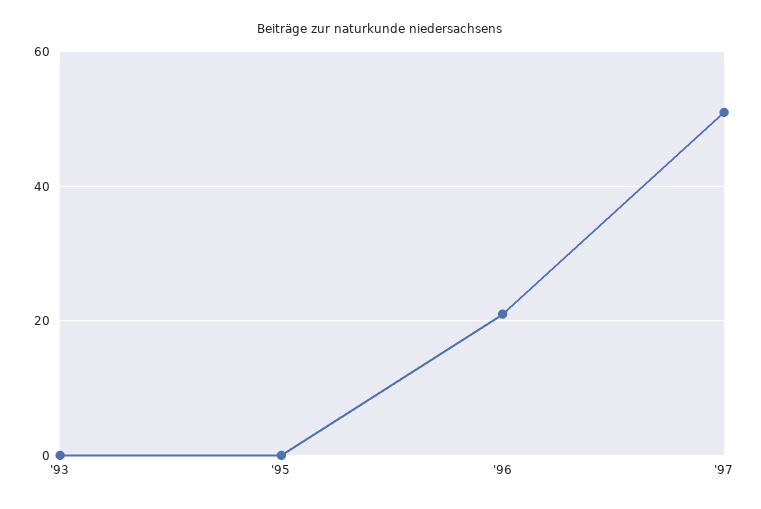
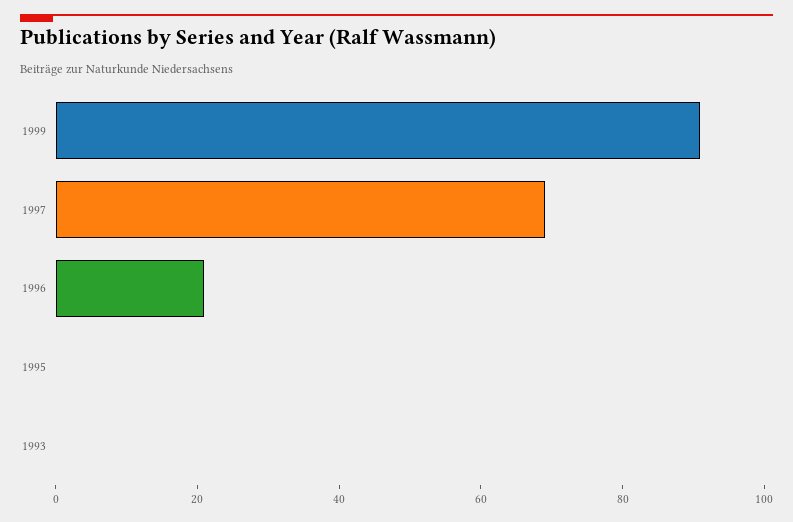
'97: 50 -> 70
1999: none -> 90

